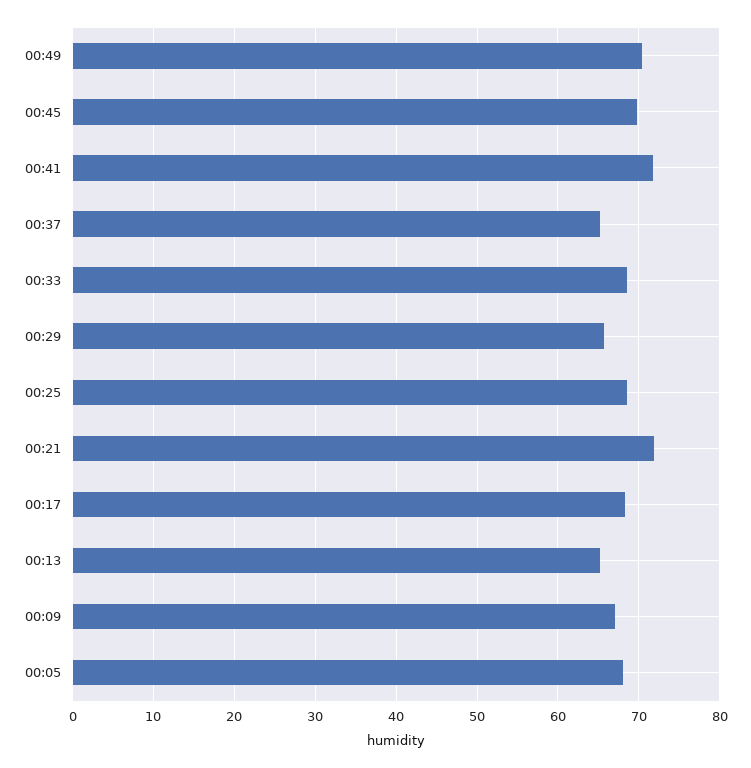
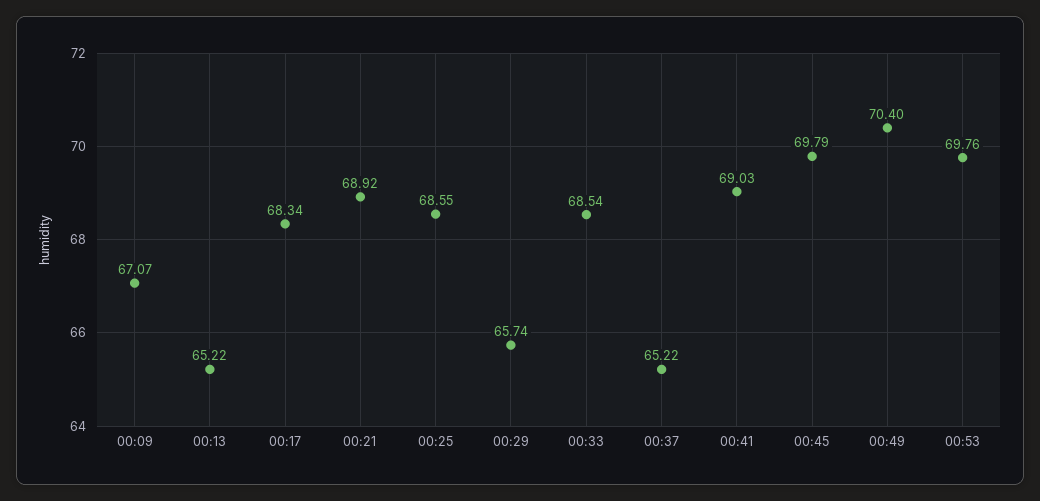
00:41: 72 -> 69.03
00:21: 72 -> 68.92
00:05: 68 -> none
00:53: none -> 69.76

